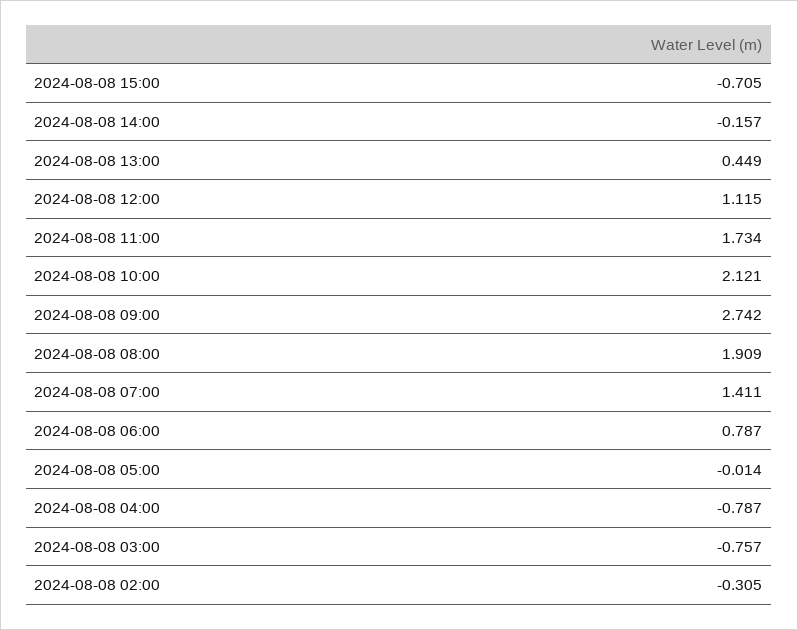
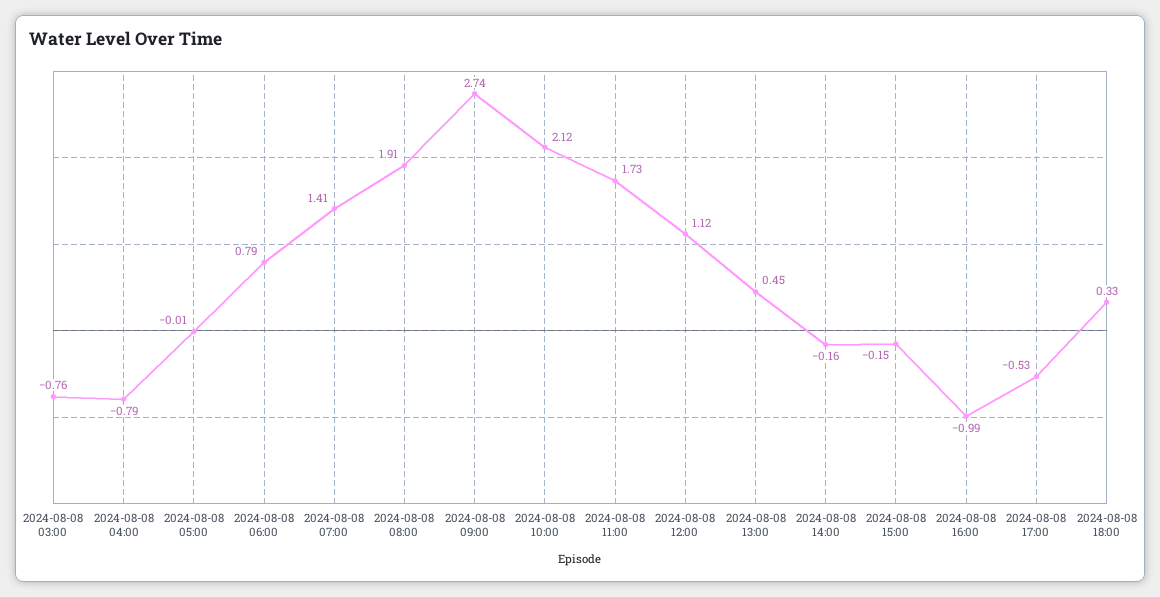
2024-08-08 15:00: -0.705 -> -0.15
2024-08-08 02:00: -0.305 -> none
2024-08-08 16:00: none -> -0.99
2024-08-08 17:00: none -> -0.53
2024-08-08 18:00: none -> 0.33

